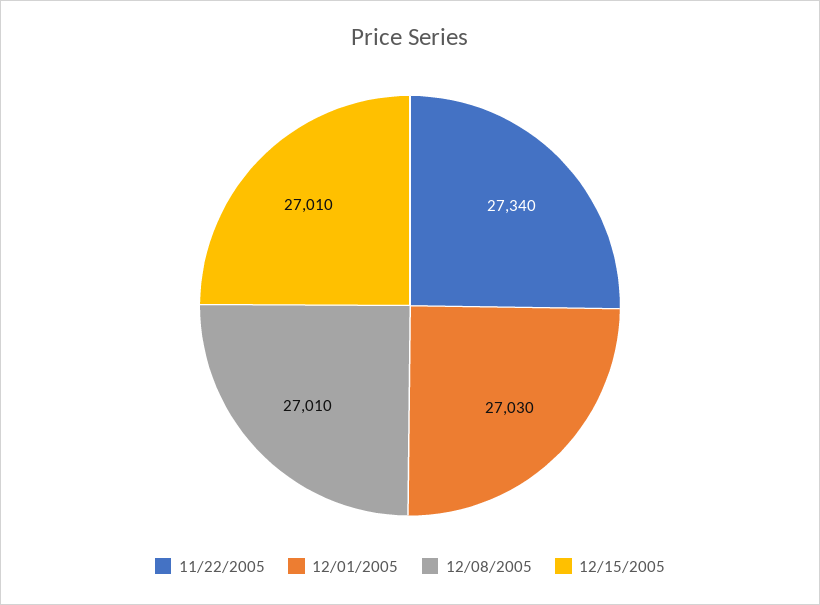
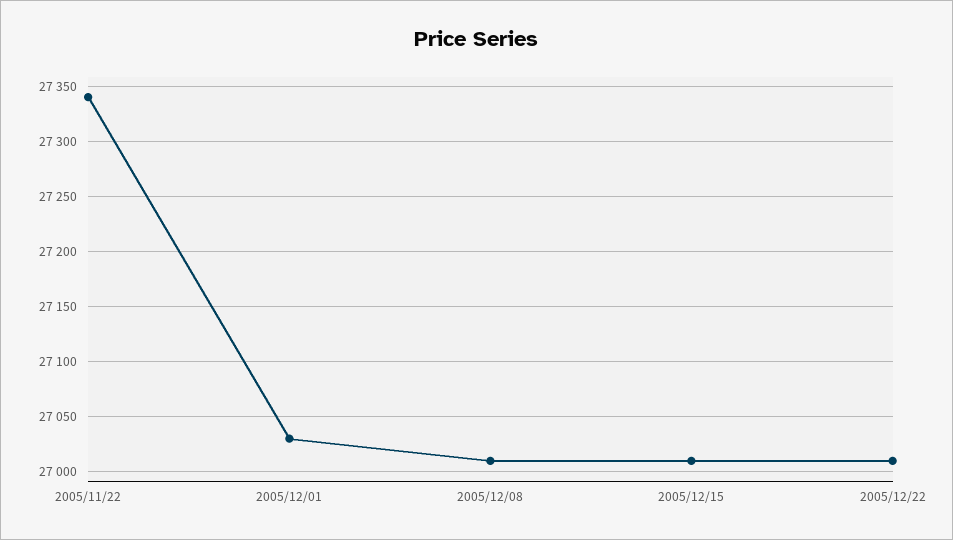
2005/12/22: none -> 27010

